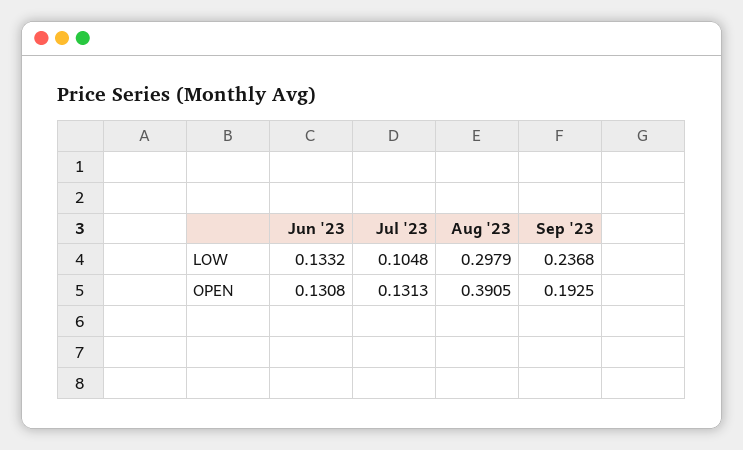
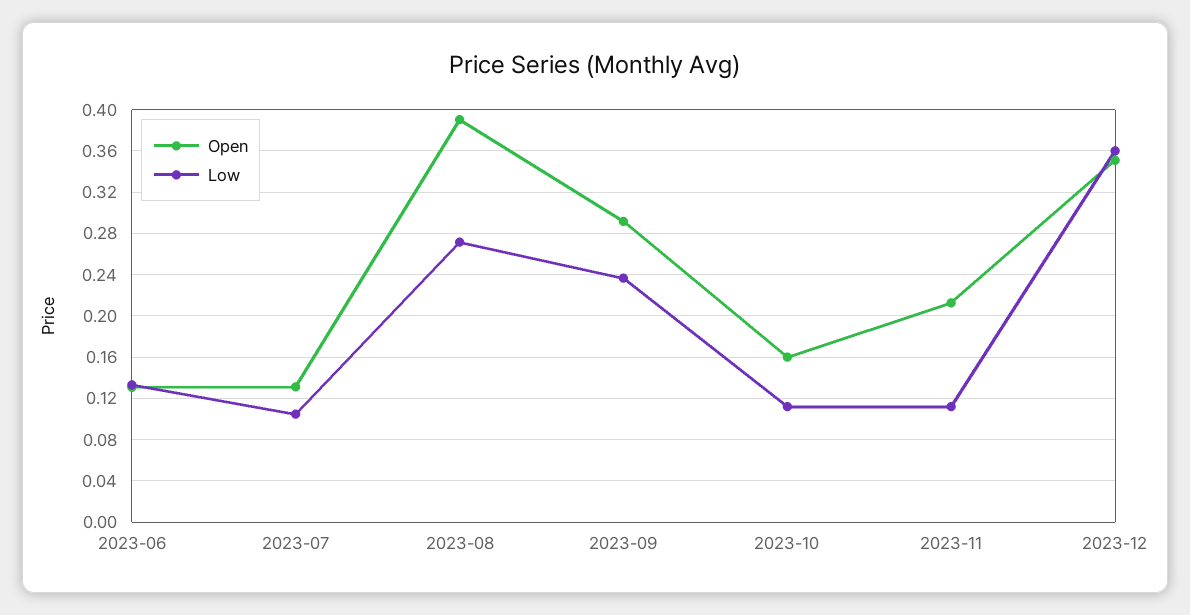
LOW, Aug '23: 0.2979 -> 0.27
OPEN, Sep '23: 0.1925 -> 0.29
OPEN, 2023-10: none -> 0.16
LOW, 2023-10: none -> 0.11
OPEN, 2023-11: none -> 0.21
LOW, 2023-11: none -> 0.11
OPEN, 2023-12: none -> 0.35
LOW, 2023-12: none -> 0.36

